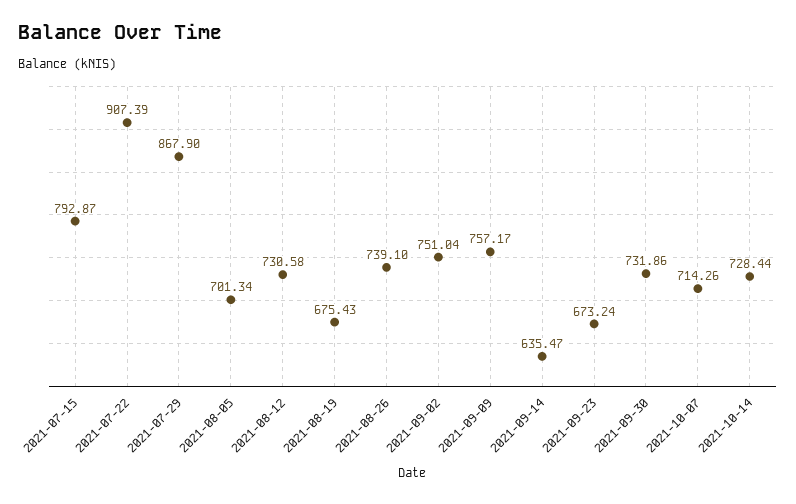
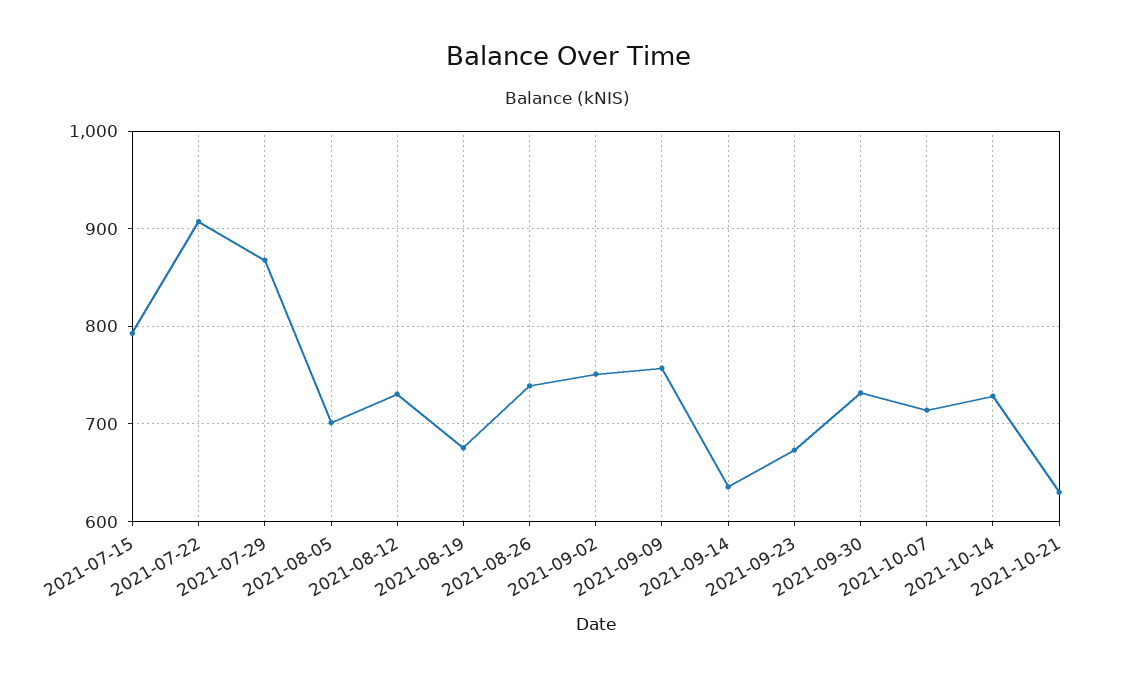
2021-10-21: none -> 630

